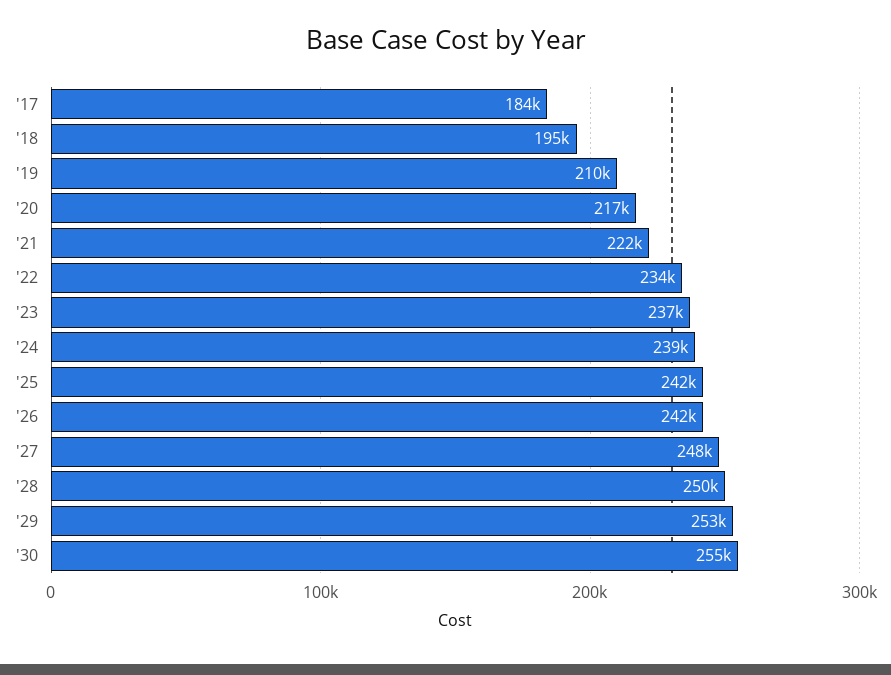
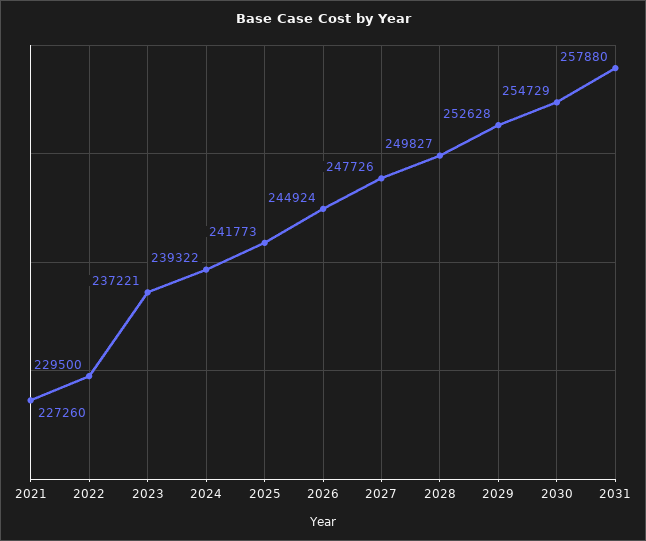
'17: 184000 -> none
'18: 195000 -> none
'19: 210000 -> none
'20: 217000 -> none
'21: 222000 -> 227260
'22: 234000 -> 229500
'26: 242000 -> 244924
2031: none -> 257880

